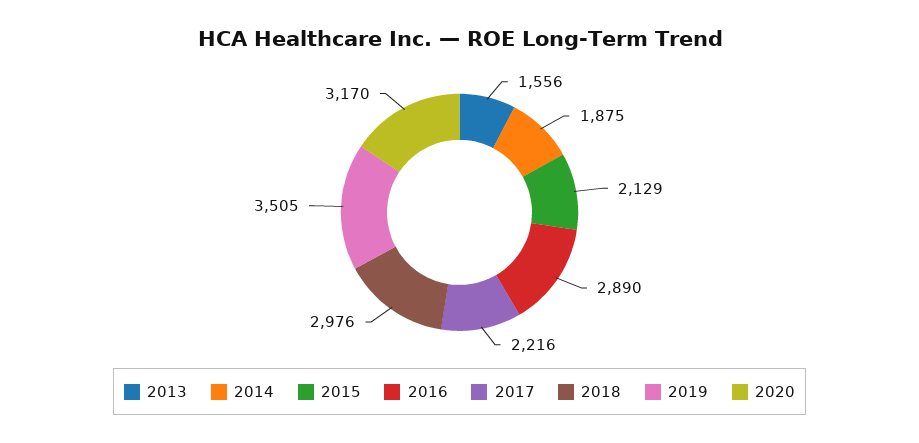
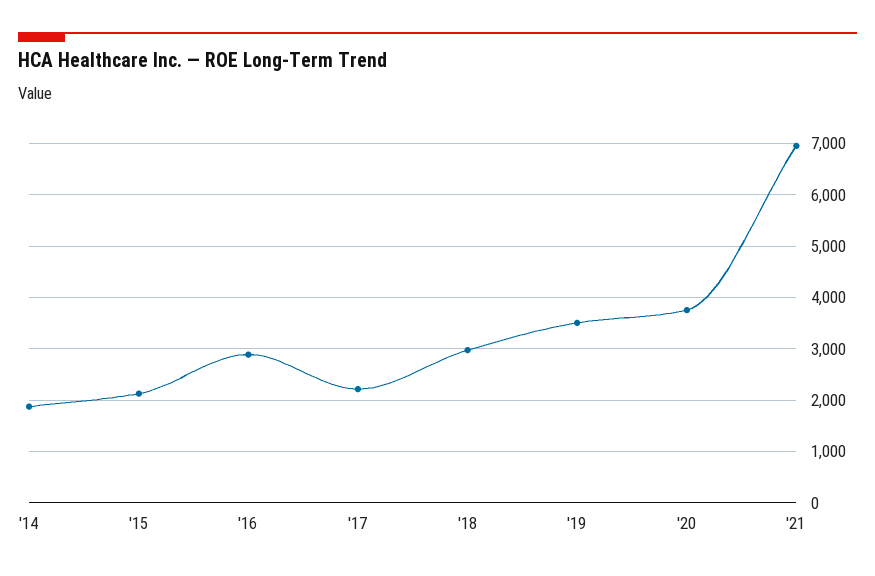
2013: 1556 -> none
2020: 3170 -> 3800
'21: none -> 7000

